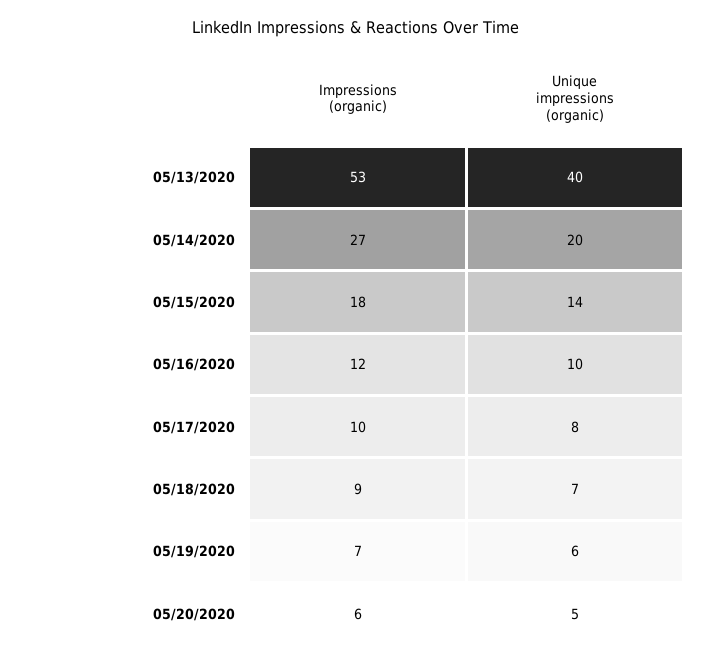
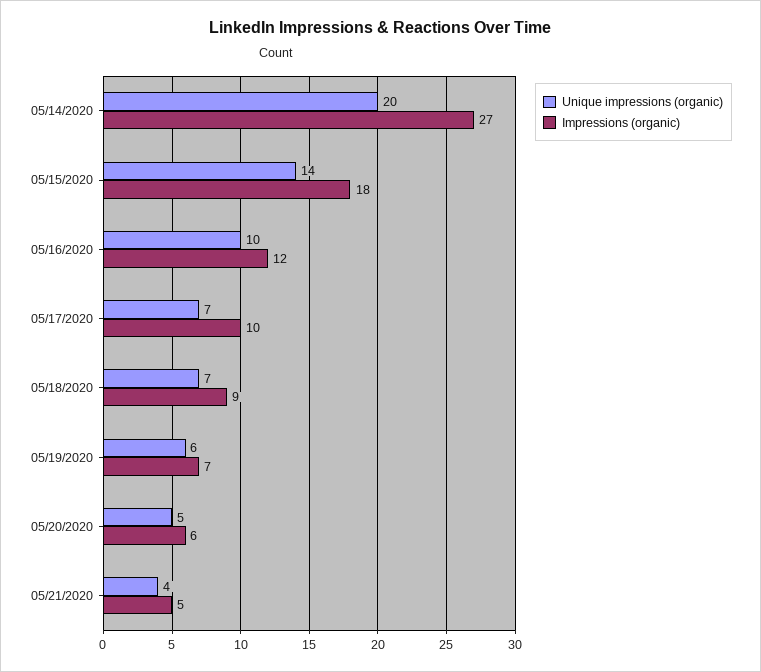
Impressions (organic), 05/13/2020: 53 -> none
Unique impressions (organic), 05/13/2020: 40 -> none
Unique impressions (organic), 05/17/2020: 8 -> 7
Unique impressions (organic), 05/21/2020: none -> 4
Impressions (organic), 05/21/2020: none -> 5

